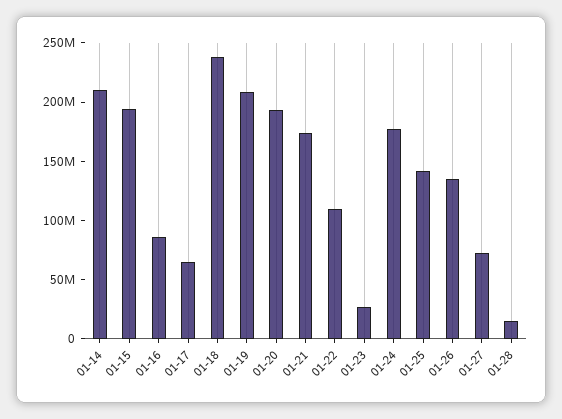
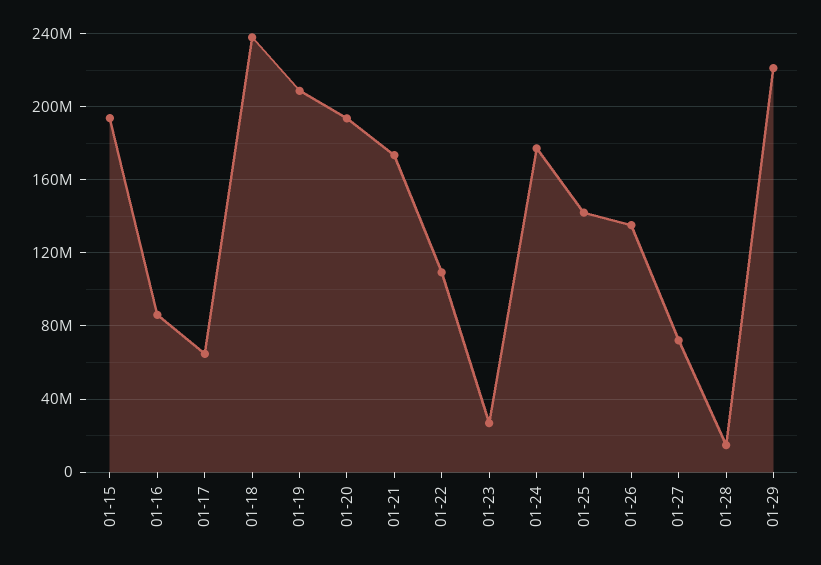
01-14: 210000000 -> none
01-29: none -> 220000000

